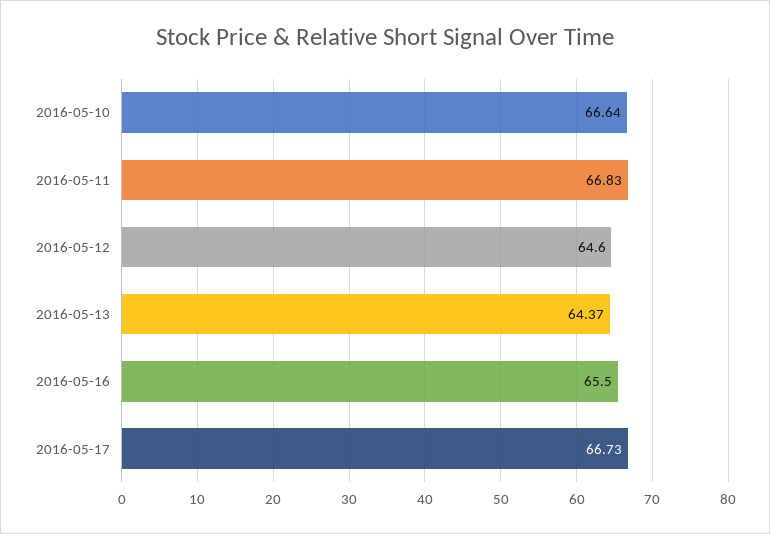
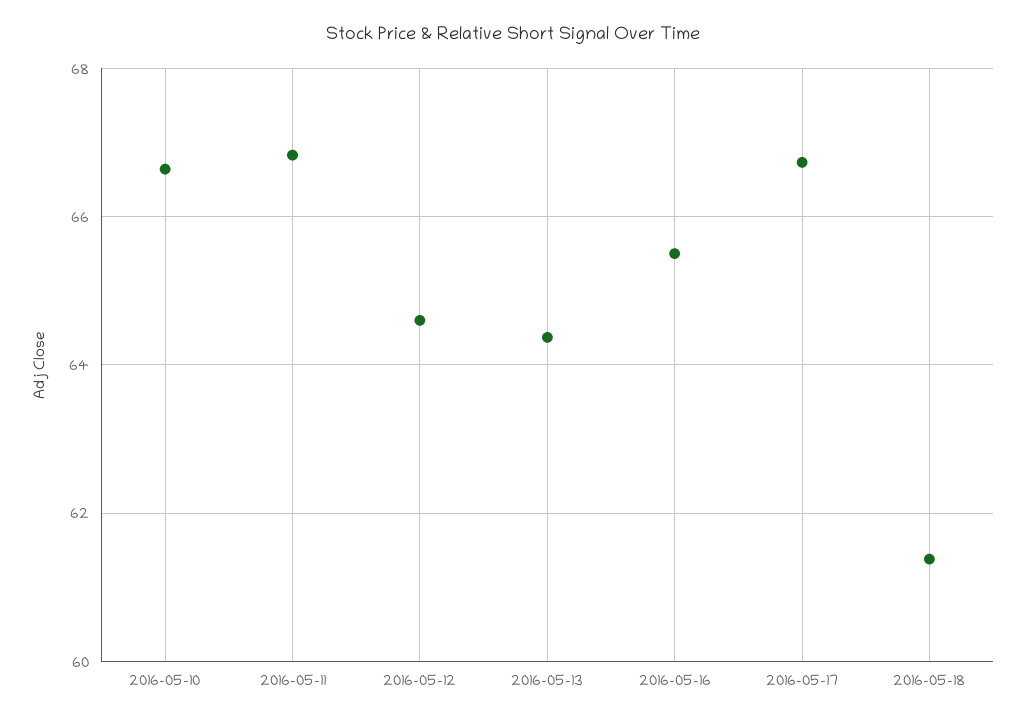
2016-05-18: none -> 61.4

